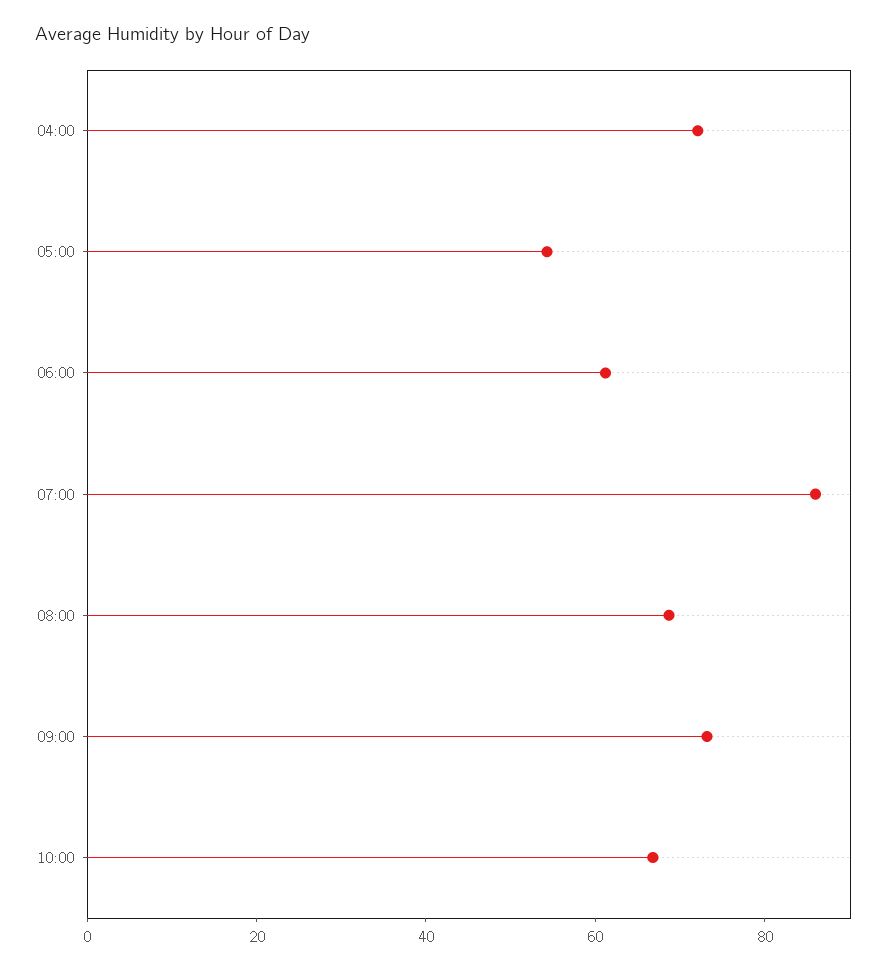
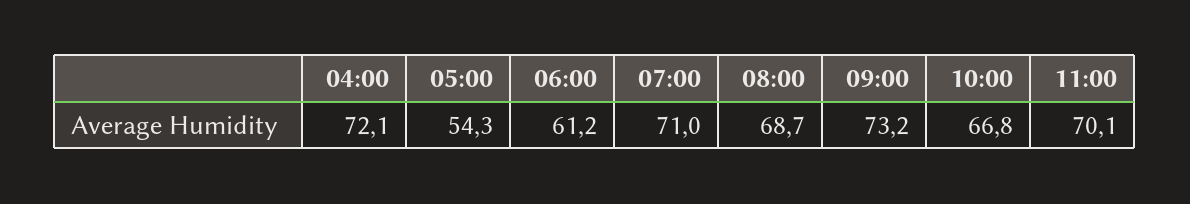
07:00: 85 -> 71
11:00: none -> 70.1

